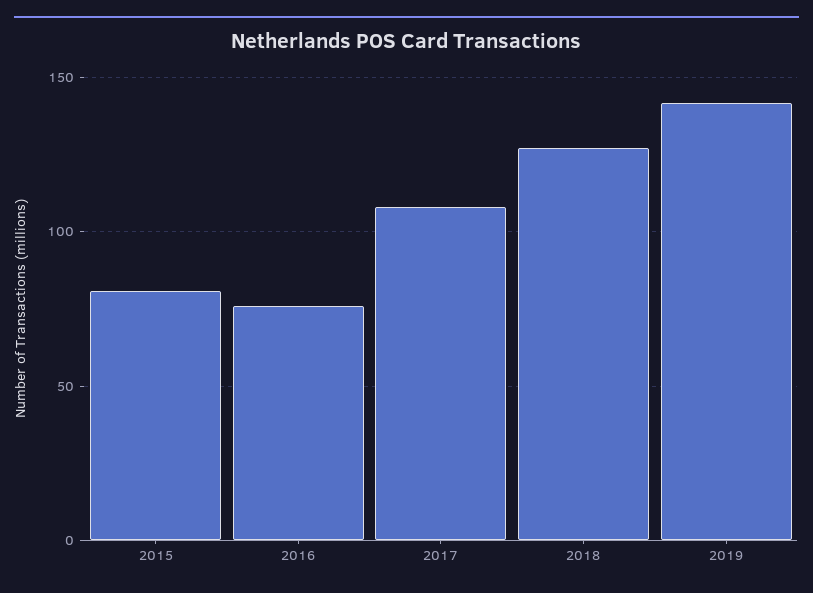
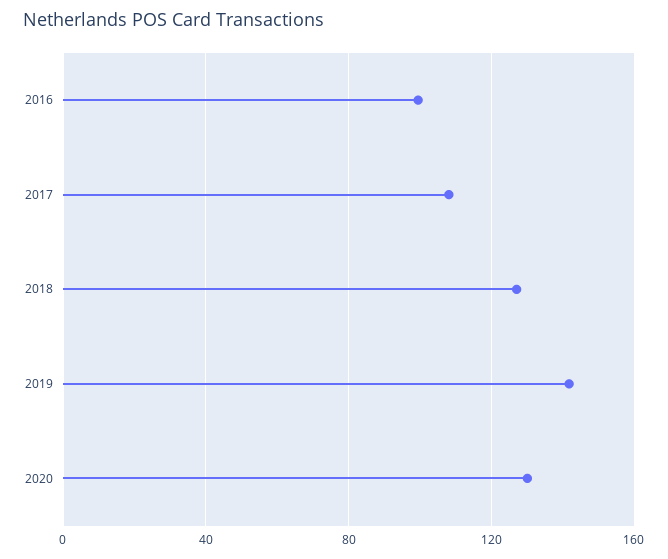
2015: 80 -> none
2016: 75 -> 100
2020: none -> 130

